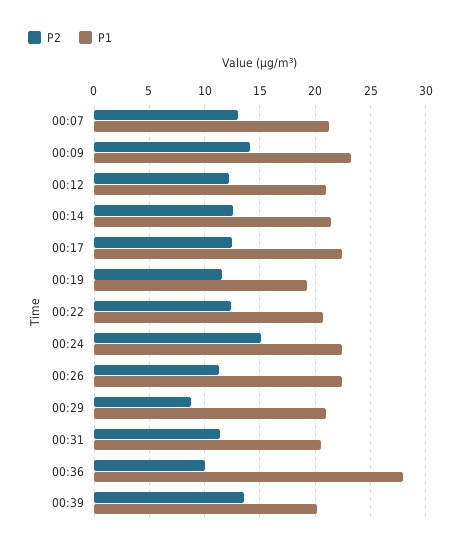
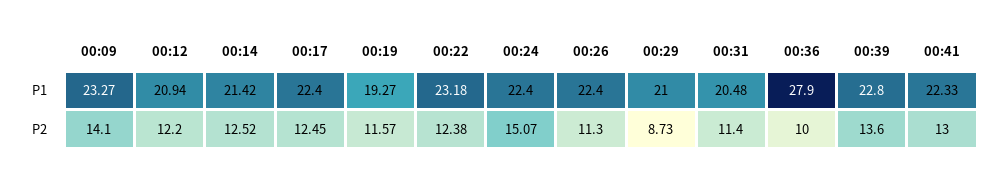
P2, 00:07: 13 -> none
P1, 00:07: 21 -> none
P1, 00:22: 21 -> 23.18
P1, 00:39: 20 -> 22.8
P1, 00:41: none -> 22.33
P2, 00:41: none -> 13

